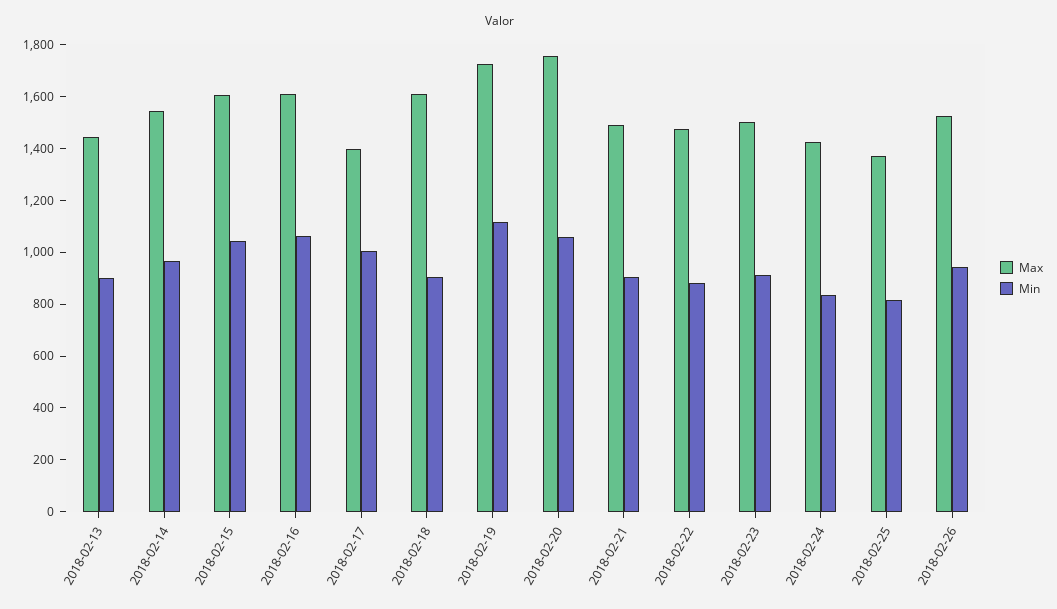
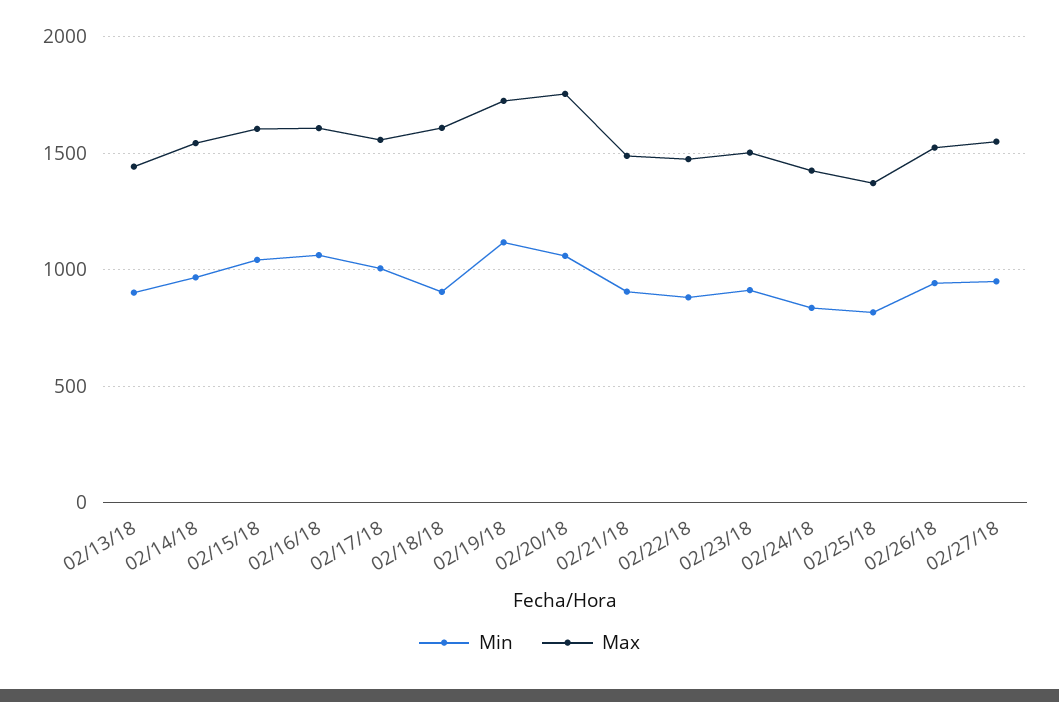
Max, 2018-02-17: 1400 -> 1550
Min, 02/27/18: none -> 950
Max, 02/27/18: none -> 1550

